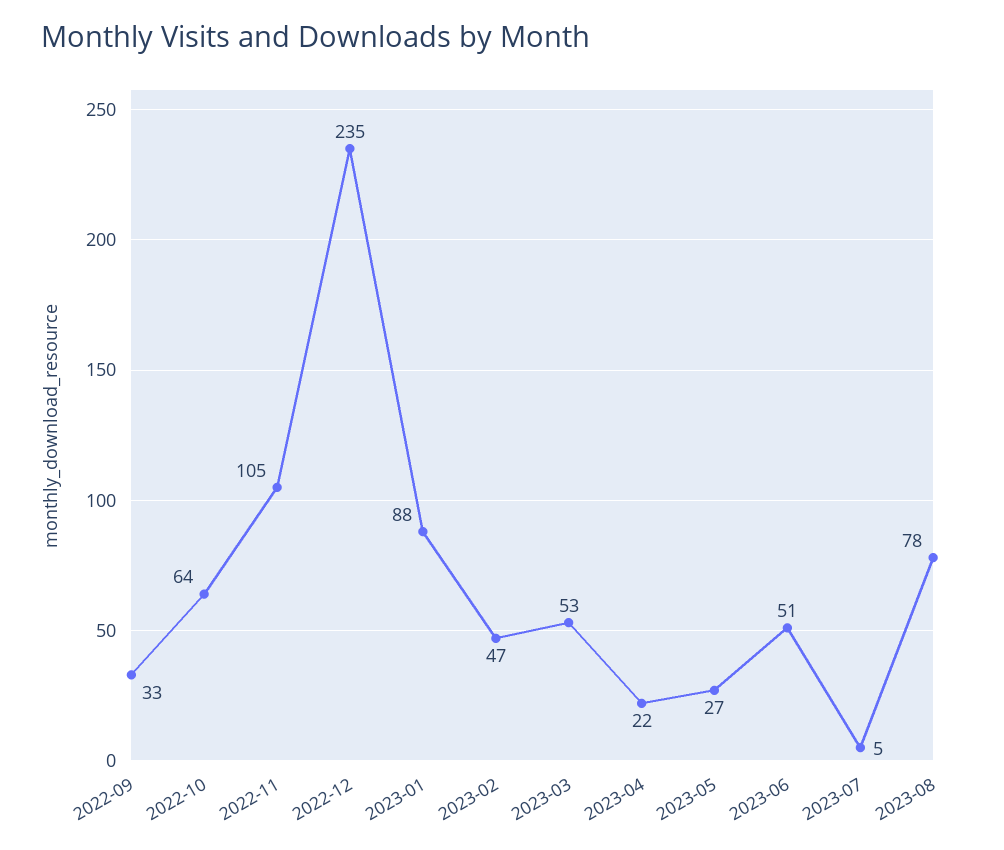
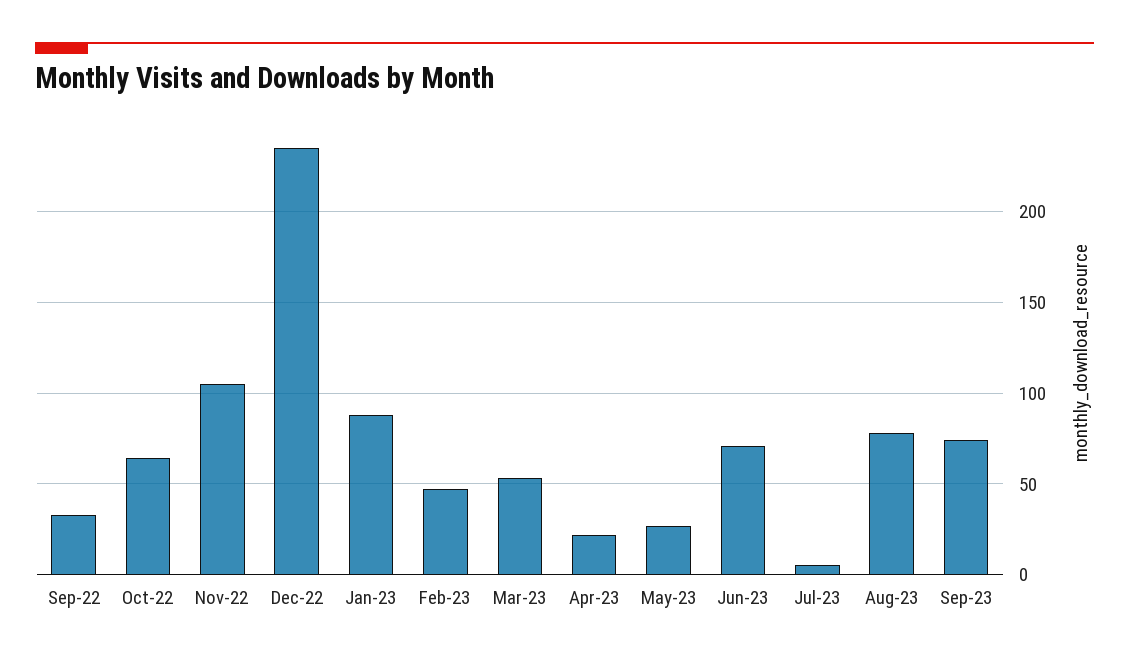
2023-06: 51 -> 70
Sep-23: none -> 75

